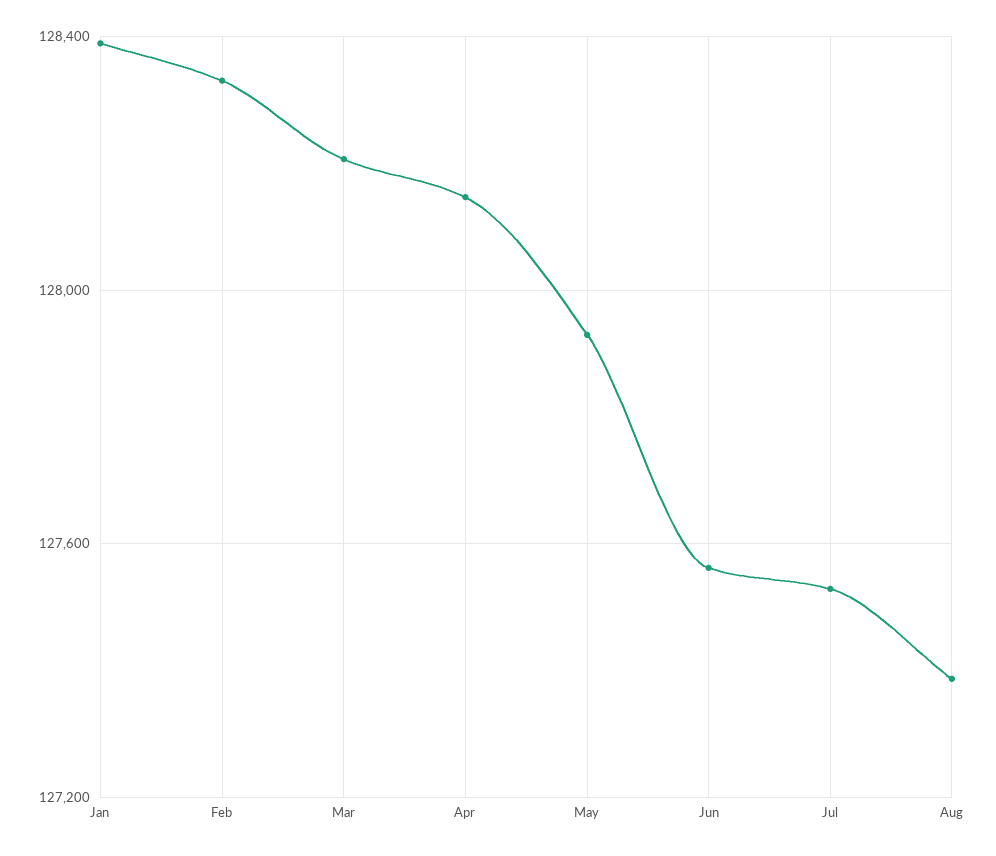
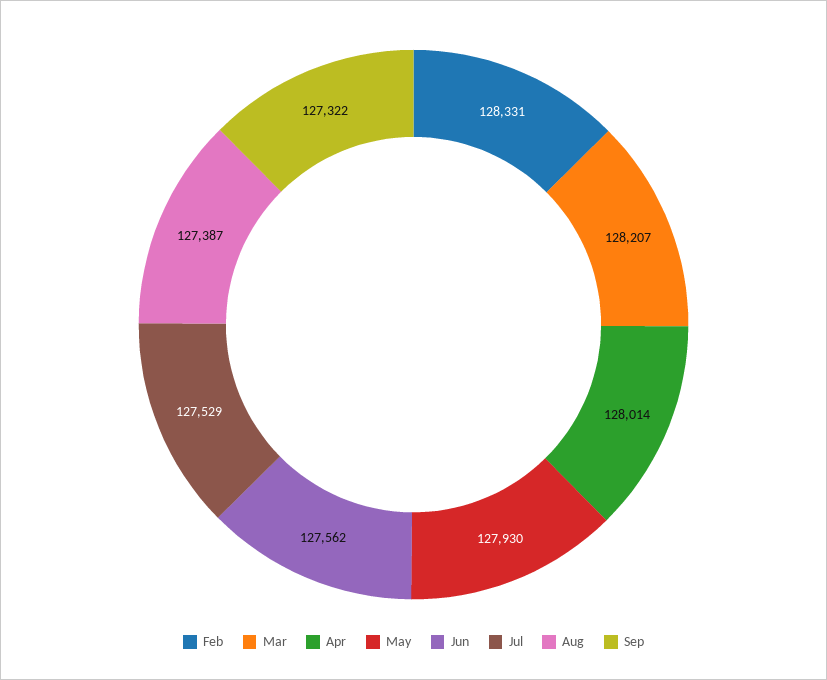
Jan: 128400 -> none
Apr: 128150 -> 128014
Sep: none -> 127322

